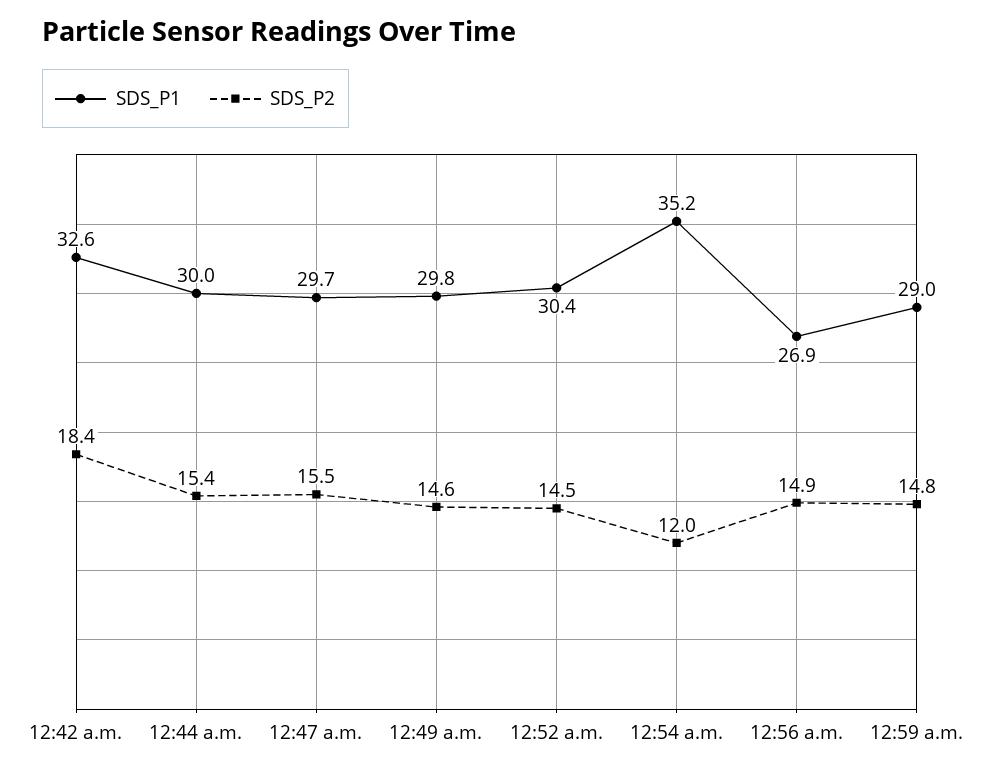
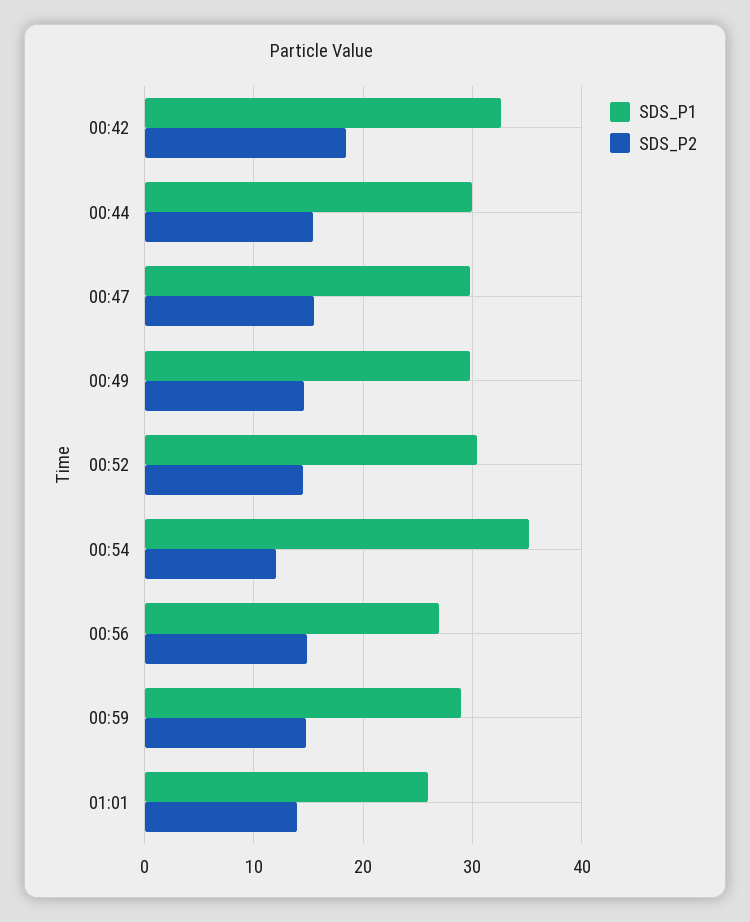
SDS_P1, 01:01: none -> 26
SDS_P2, 01:01: none -> 14

